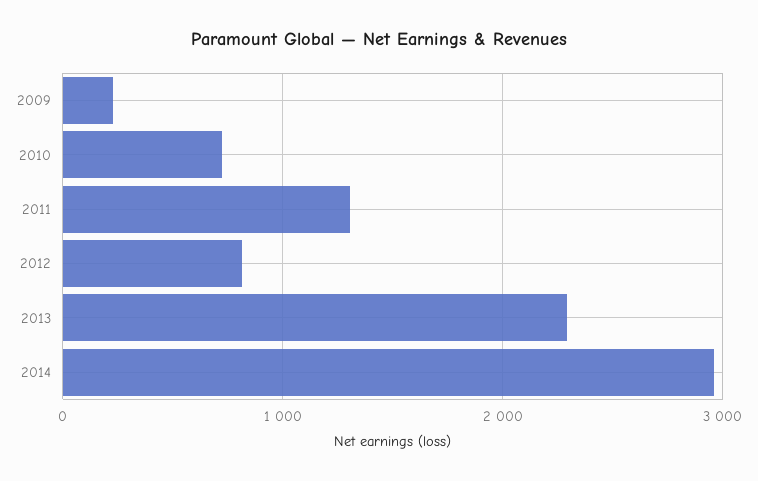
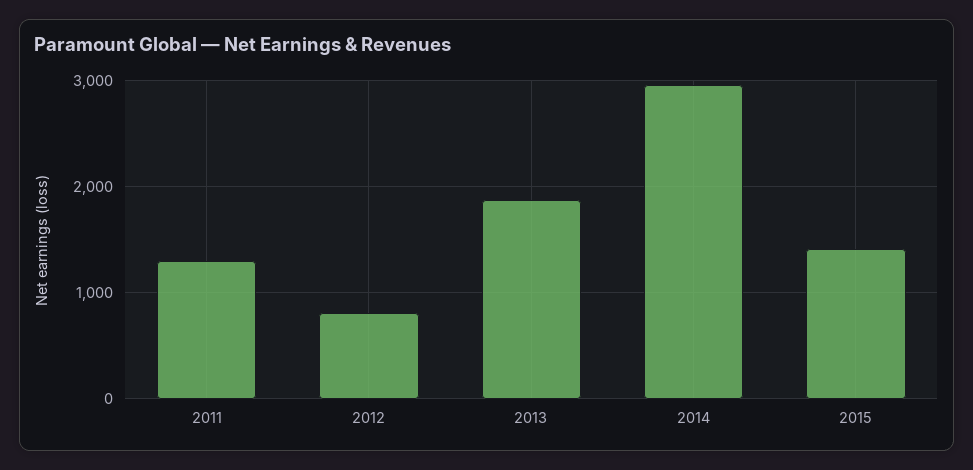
2009: 200 -> none
2010: 700 -> none
2013: 2300 -> 1900
2015: none -> 1400

